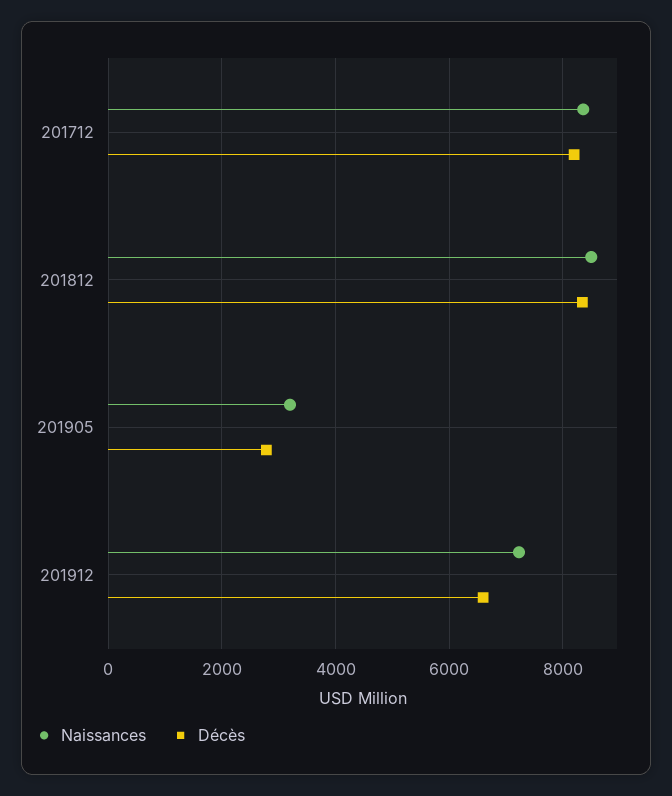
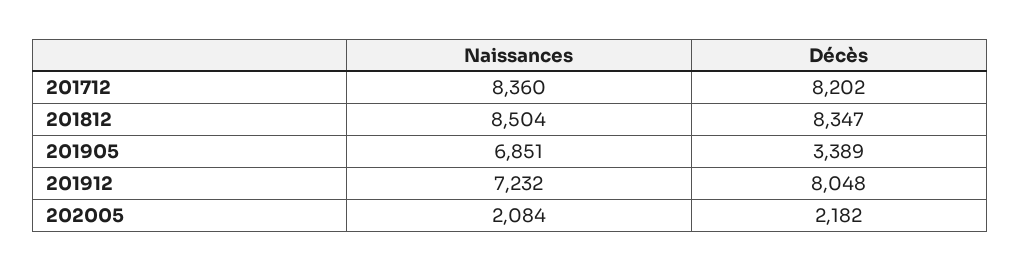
Naissances, 201905: 3200 -> 6851
Décès, 201905: 2800 -> 3389
Décès, 201912: 6600 -> 8048
Naissances, 202005: none -> 2084
Décès, 202005: none -> 2182

